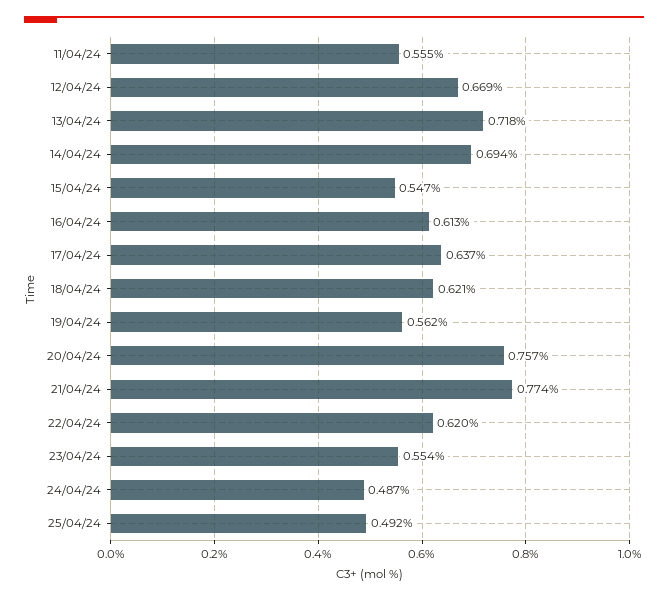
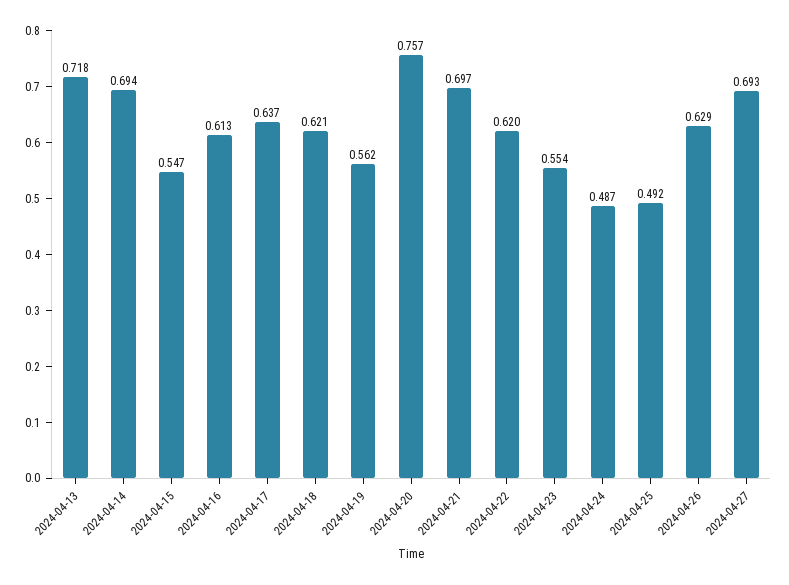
11/04/24: 0.555 -> none
12/04/24: 0.669 -> none
21/04/24: 0.774 -> 0.697
2024-04-26: none -> 0.629
2024-04-27: none -> 0.693

